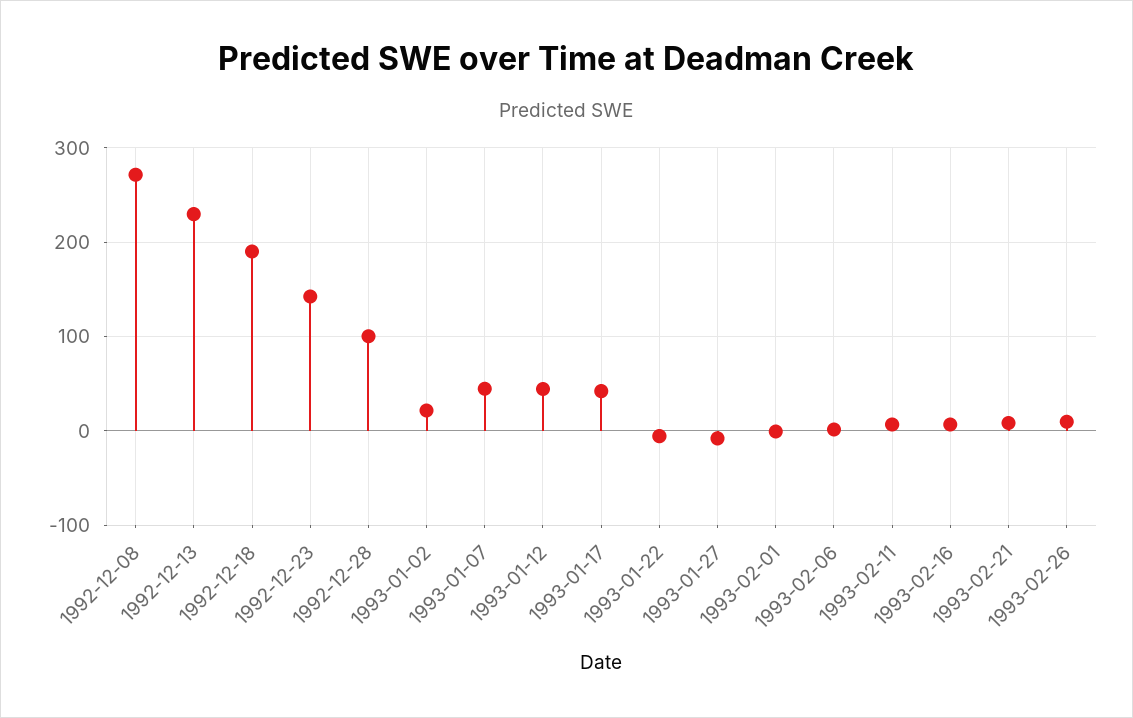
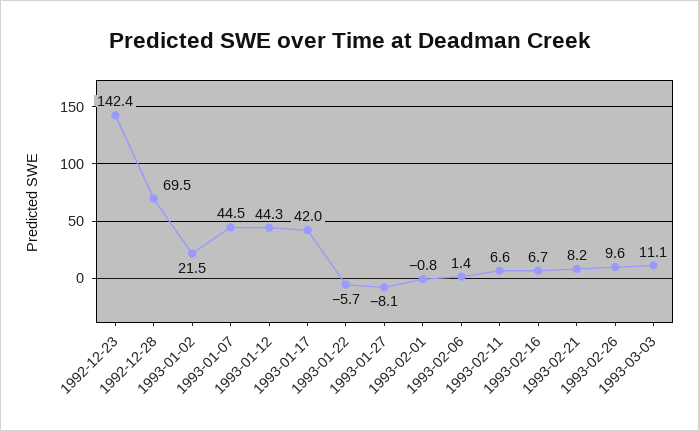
1992-12-08: 270 -> none
1992-12-13: 230 -> none
1992-12-18: 190 -> none
1992-12-28: 100 -> 69.5
1993-03-03: none -> 11.1

